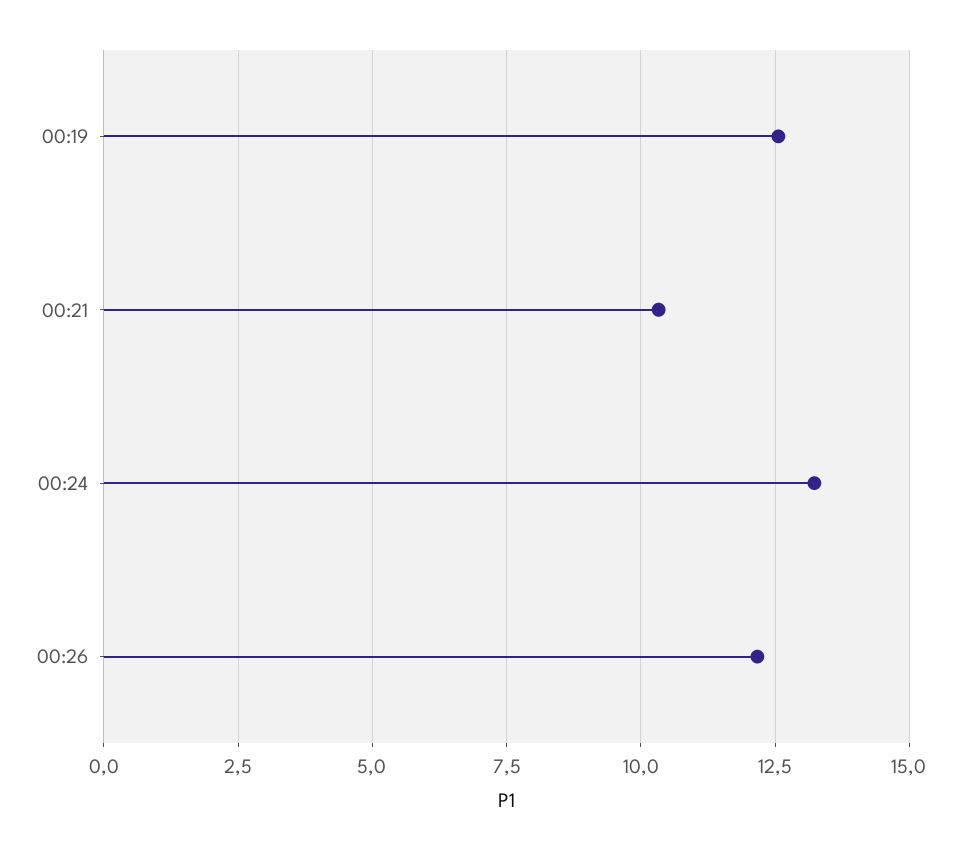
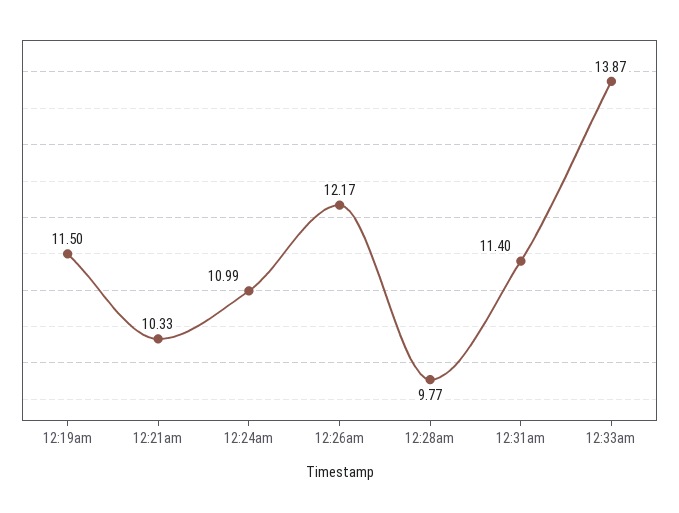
00:19: 12.5 -> 11.5
00:24: 13.25 -> 10.99
12:28am: none -> 9.77
12:31am: none -> 11.4
12:33am: none -> 13.87

